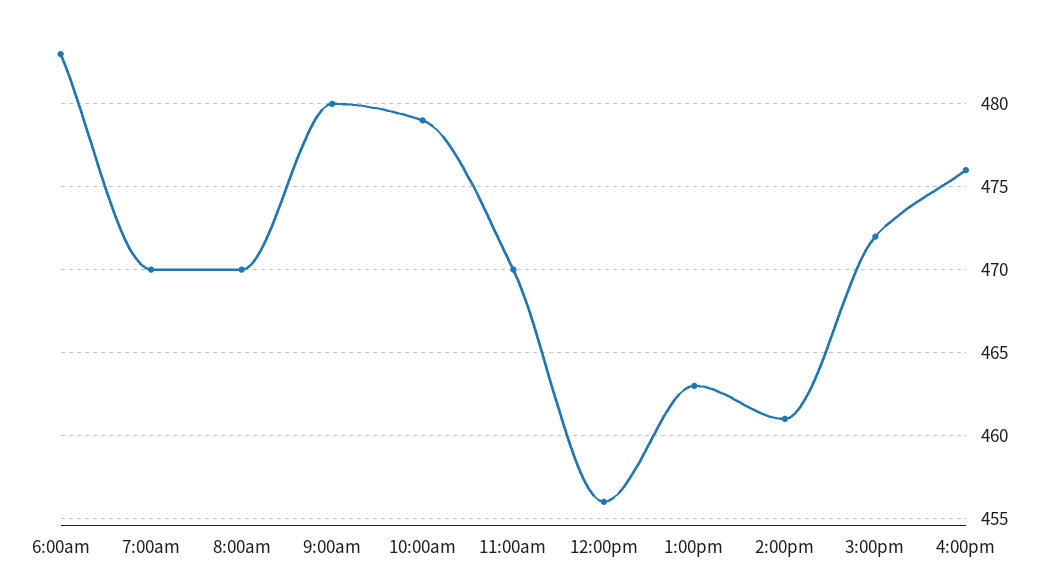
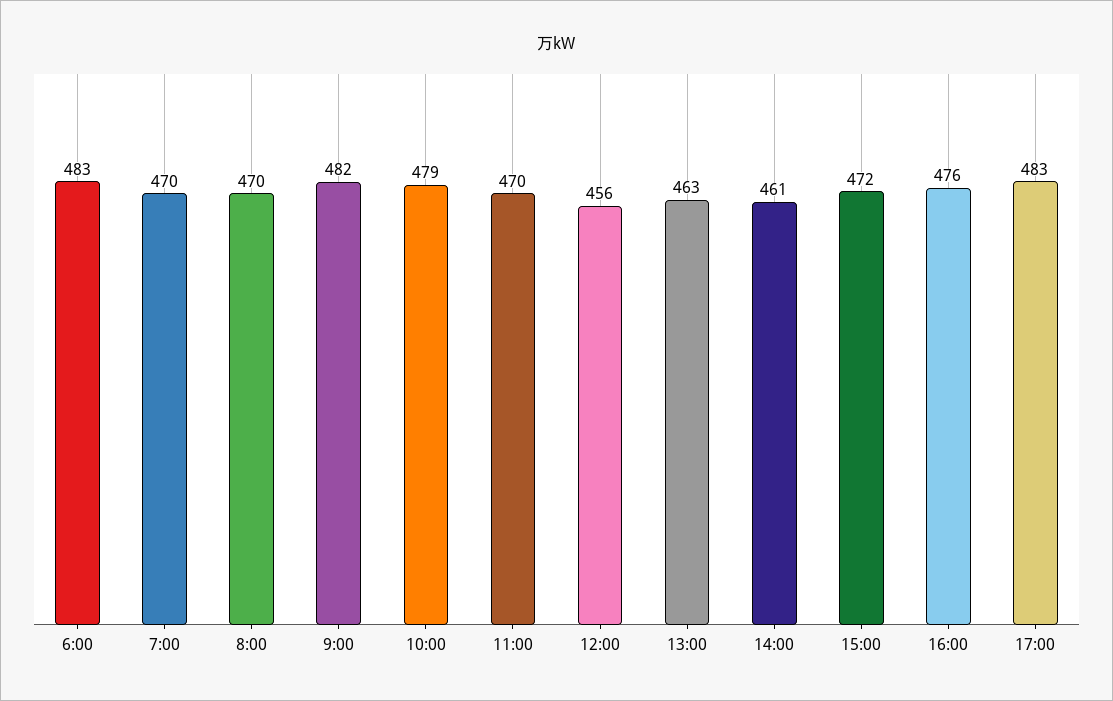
9:00am: 480 -> 482
17:00: none -> 483

